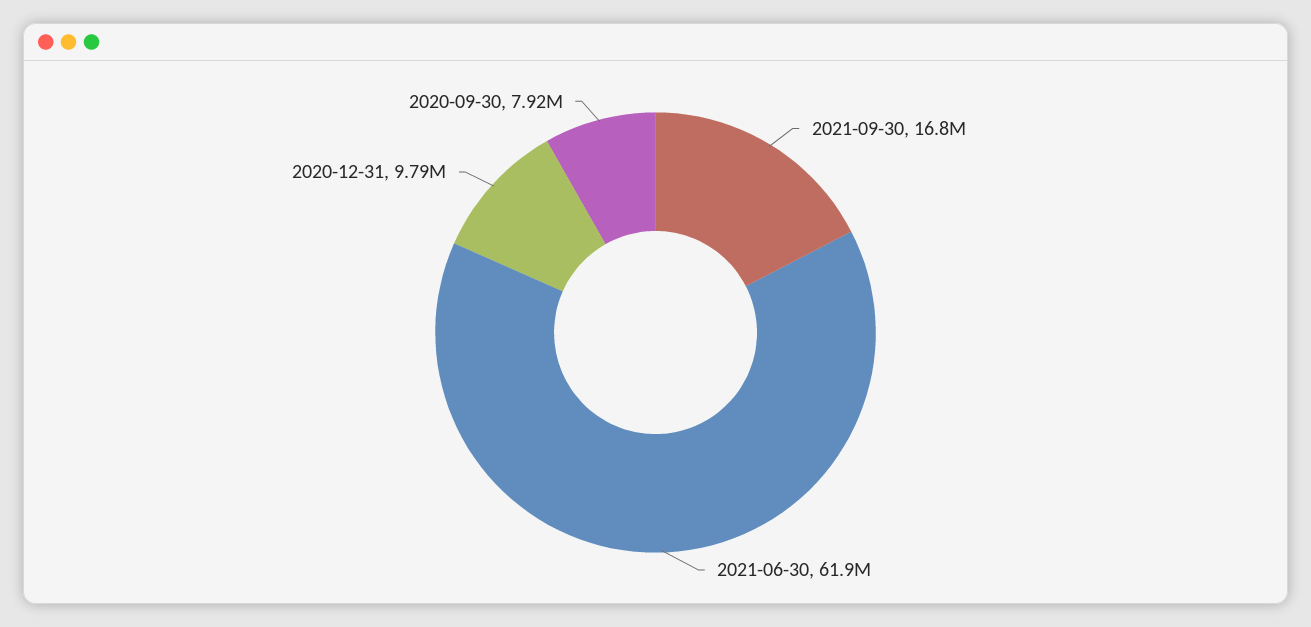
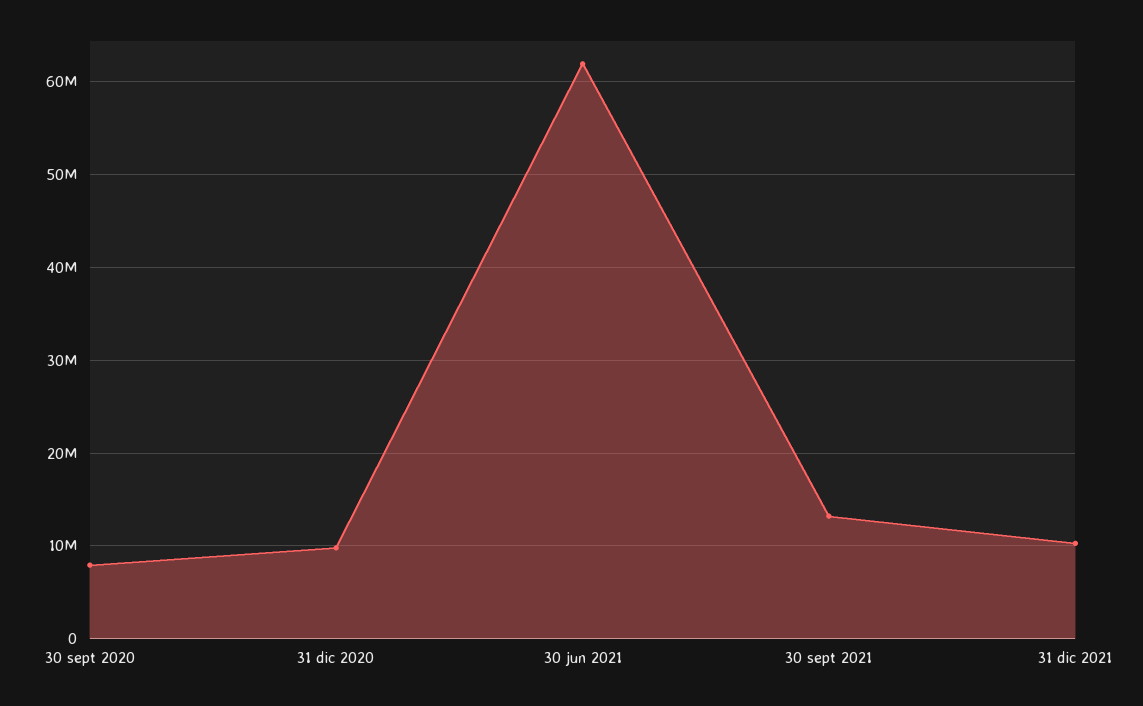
2021-09-30: 16800000 -> 13000000
31 dic 2021: none -> 10000000

